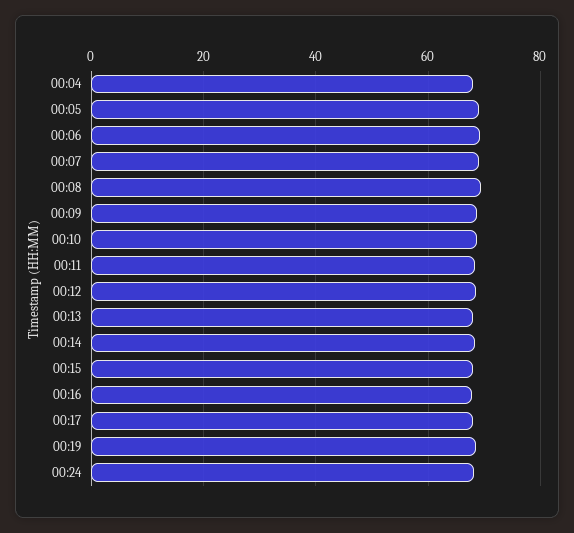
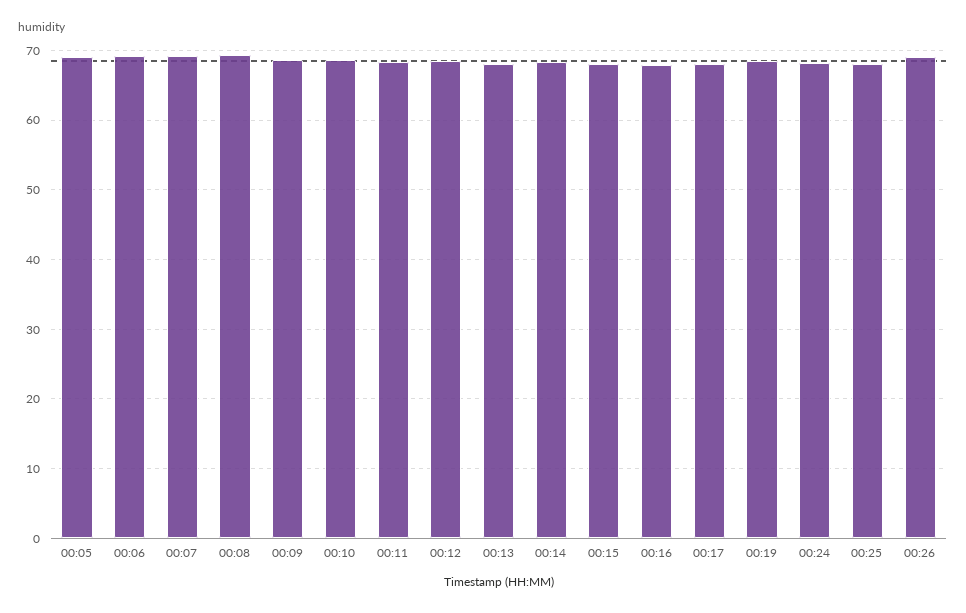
00:04: 68 -> none
00:25: none -> 68
00:26: none -> 69

